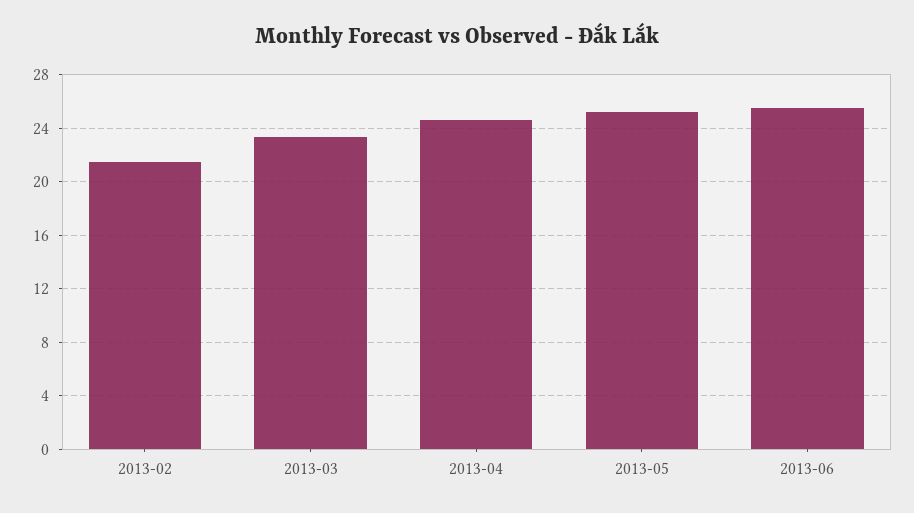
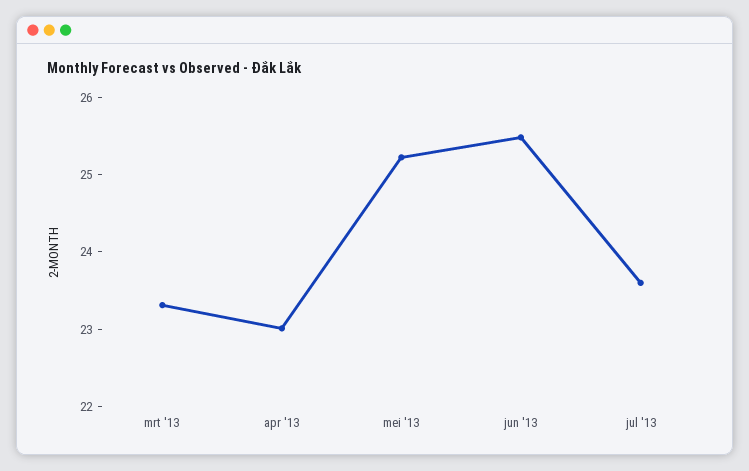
2013-02: 21.5 -> none
2013-04: 24.5 -> 23
jul '13: none -> 23.6

